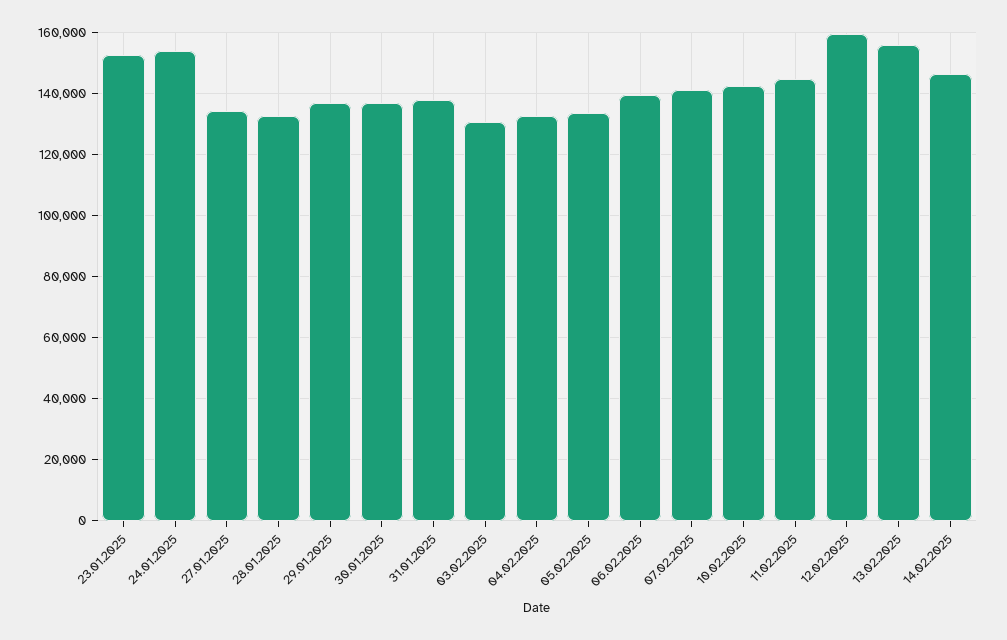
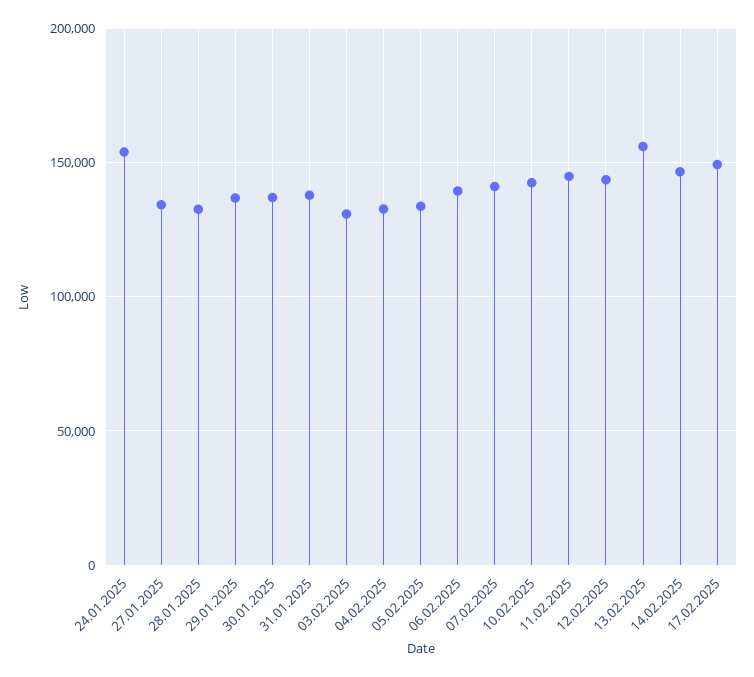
23.01.2025: 152000 -> none
12.02.2025: 160000 -> 145000
17.02.2025: none -> 150000

